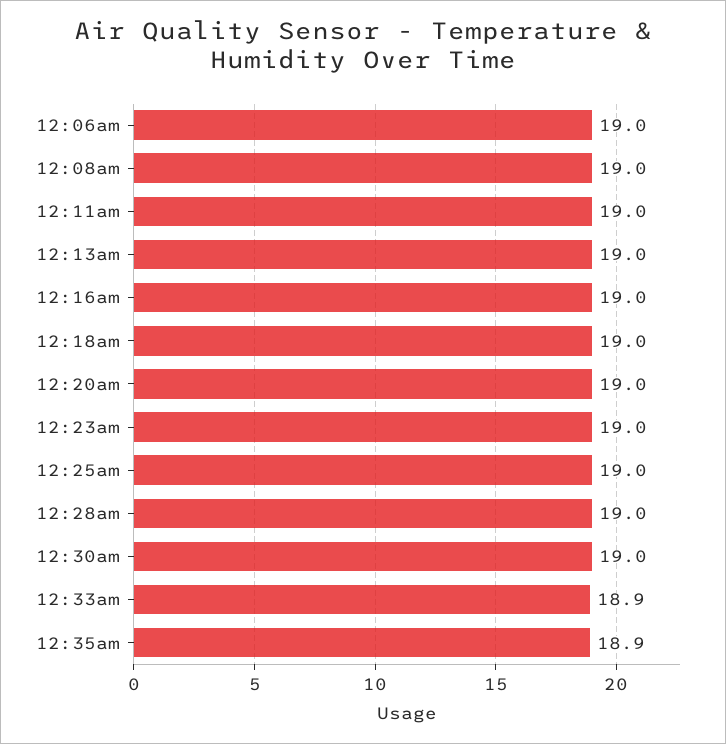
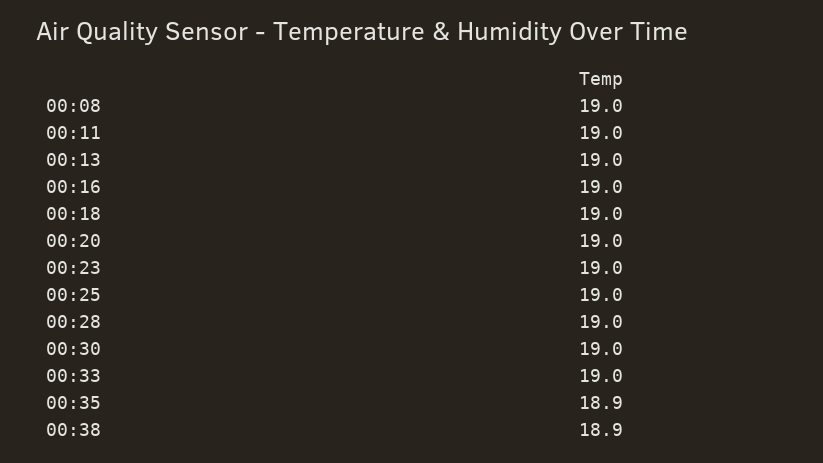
12:06am: 19 -> none
12:33am: 18.9 -> 19
00:38: none -> 18.9

